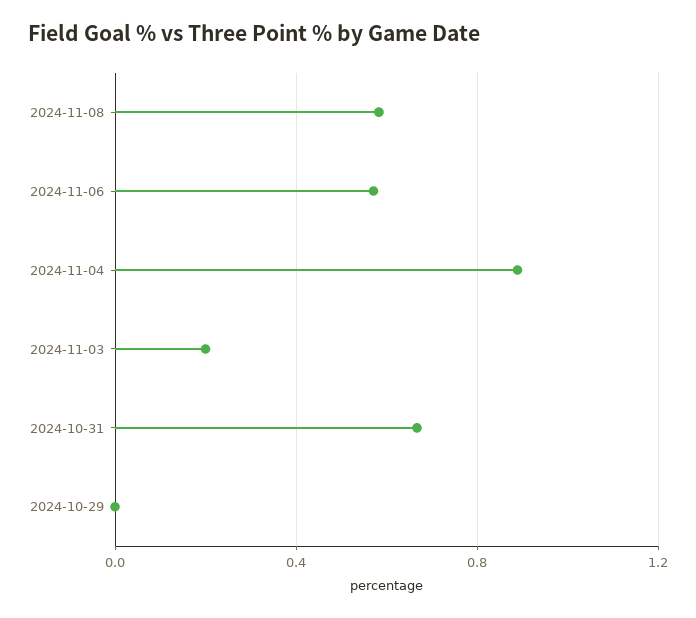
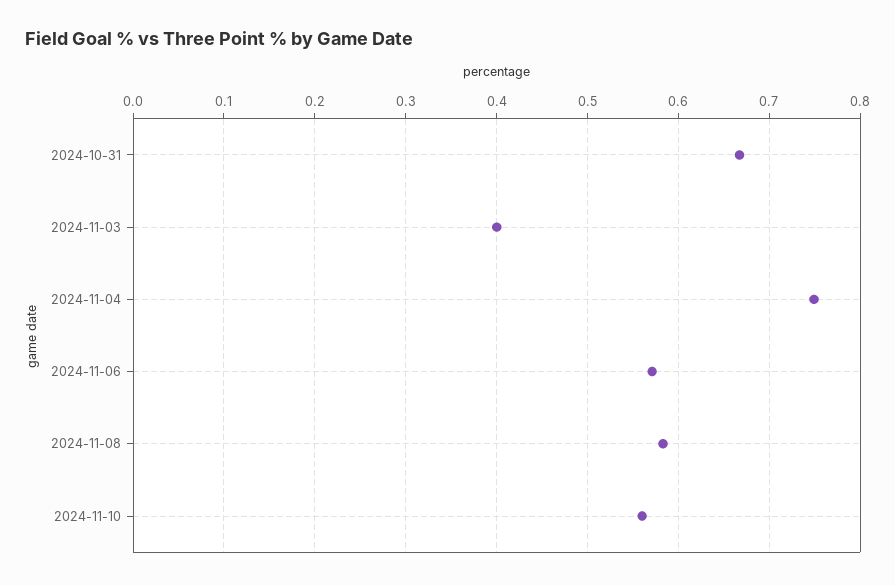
2024-11-04: 0.9 -> 0.75
2024-11-03: 0.2 -> 0.4
2024-10-29: 0 -> none
2024-11-10: none -> 0.56

